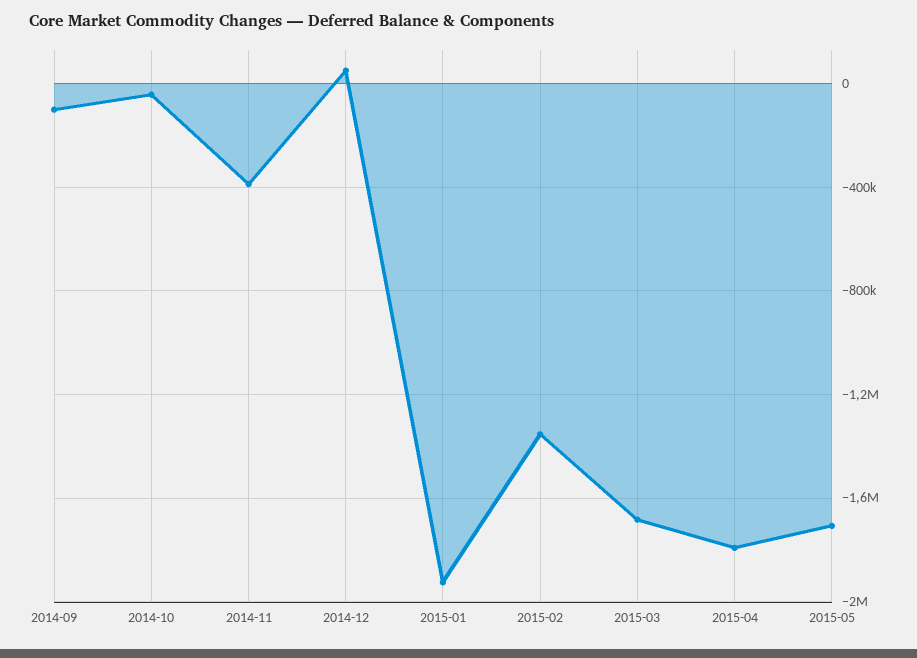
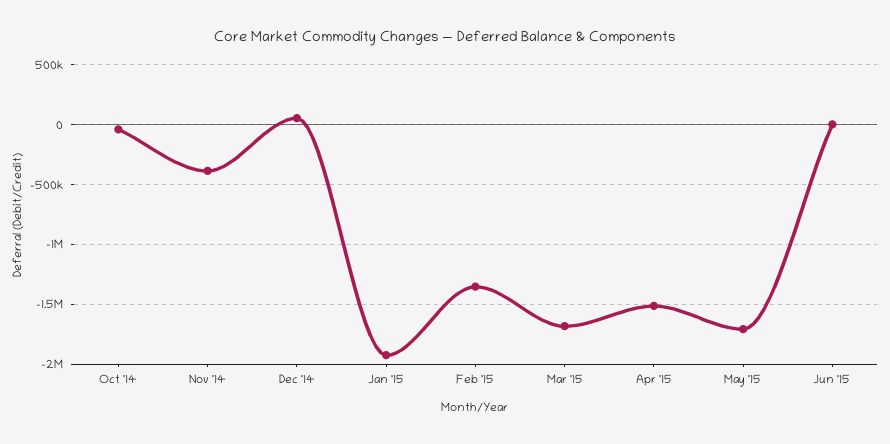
2014-09: -100000 -> none
2015-04: -1800000 -> -1500000
Jun '15: none -> 0

